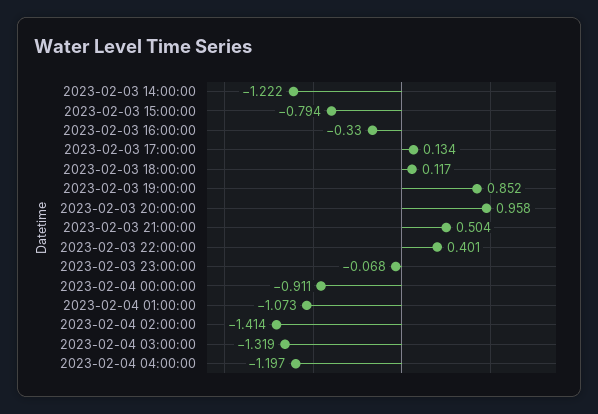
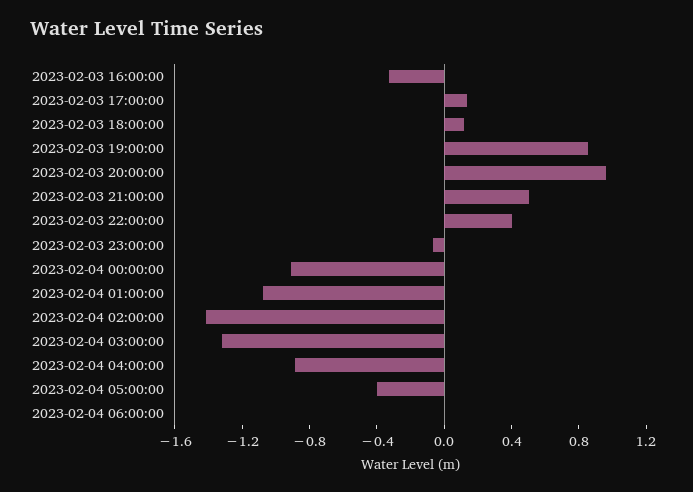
2023-02-03 14:00:00: -1.222 -> none
2023-02-03 15:00:00: -0.794 -> none
2023-02-04 04:00:00: -1.197 -> -0.9
2023-02-04 05:00:00: none -> -0.4
2023-02-04 06:00:00: none -> 0

